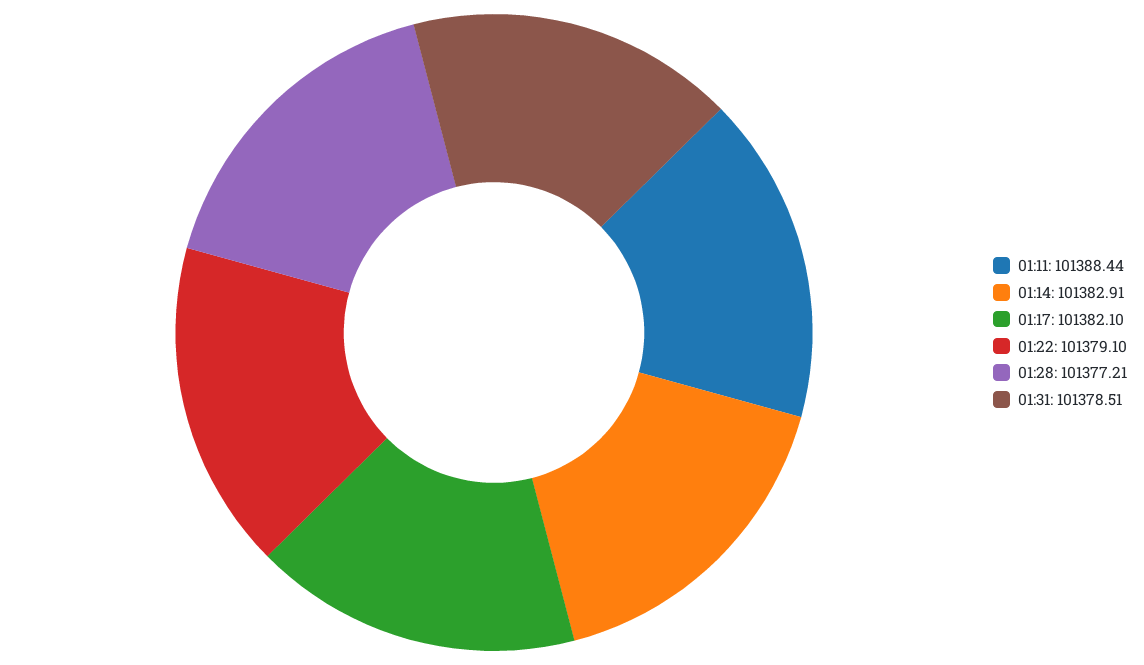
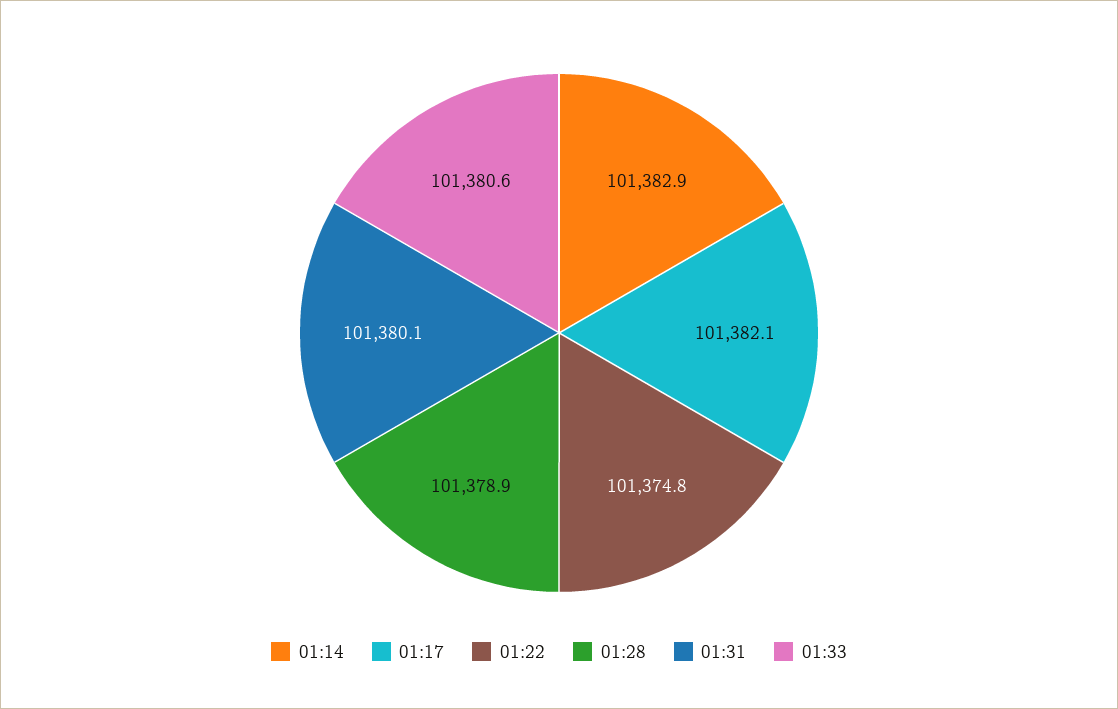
01:11: 101388.44 -> none
01:22: 101379.1 -> 101374.8
01:28: 101377.21 -> 101378.9
01:31: 101378.51 -> 101380.1
01:33: none -> 101380.6

